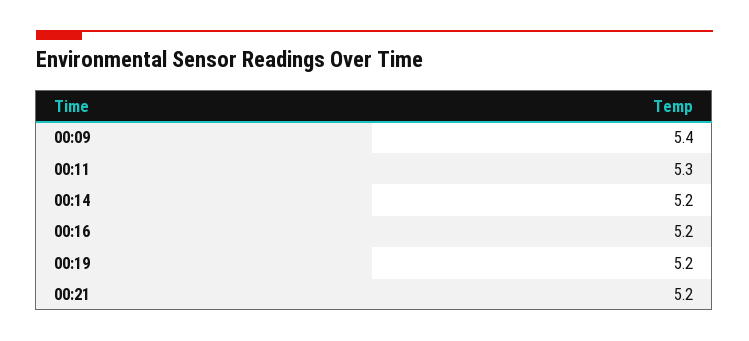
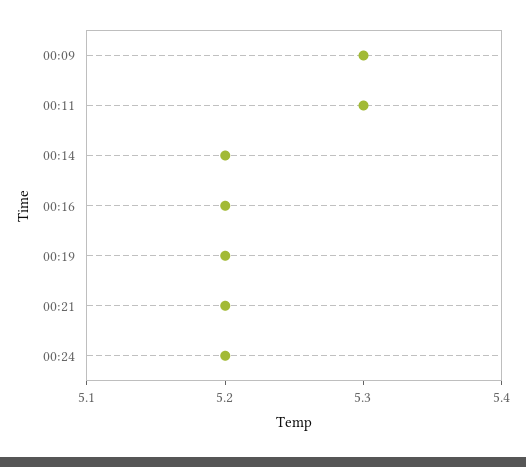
00:09: 5.4 -> 5.3
00:24: none -> 5.2

